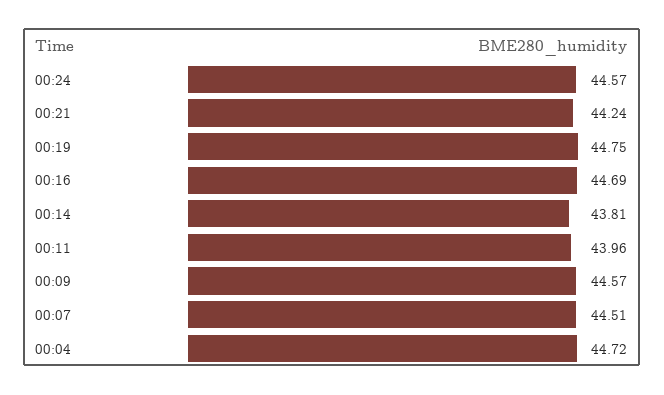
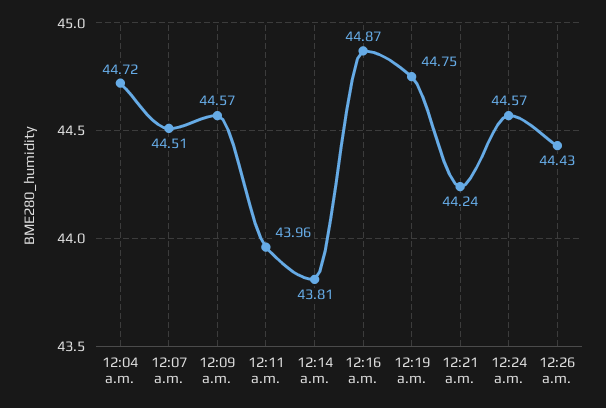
00:16: 44.69 -> 44.87
12:26 a.m.: none -> 44.43

